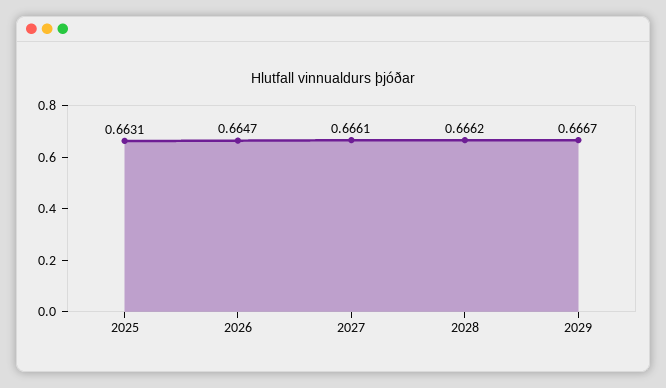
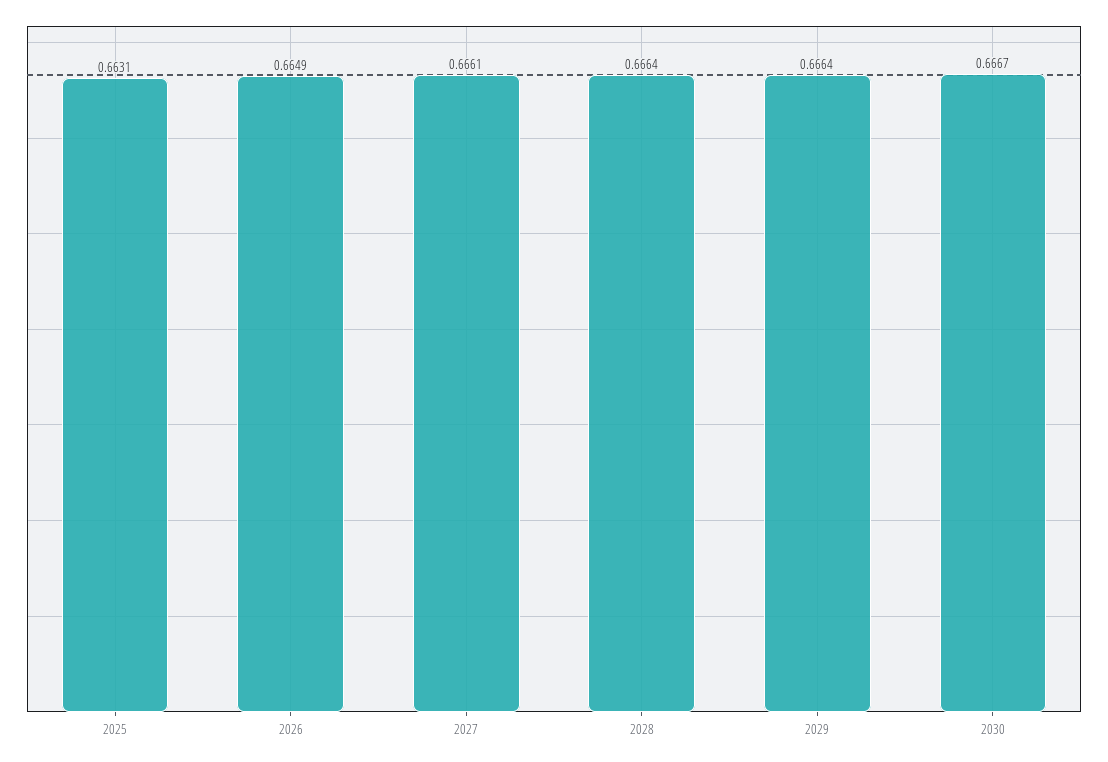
2026: 0.6647 -> 0.6649
2028: 0.6662 -> 0.6664
2029: 0.6667 -> 0.6664
2030: none -> 0.6667

